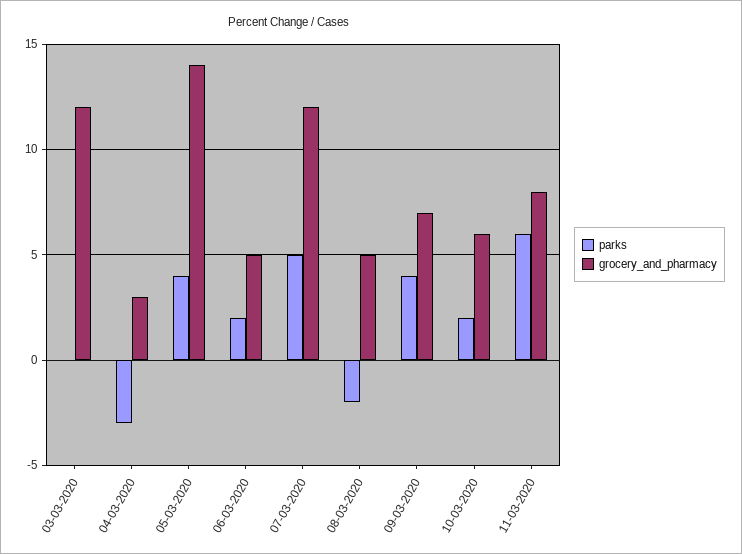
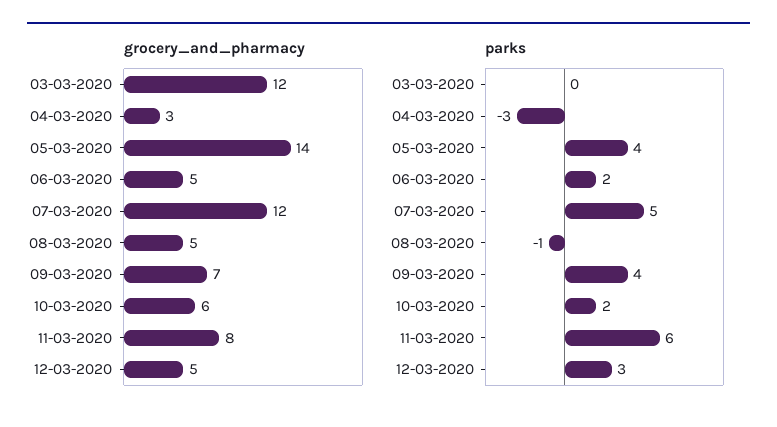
parks, 08-03-2020: -2 -> -1
grocery_and_pharmacy, 12-03-2020: none -> 5
parks, 12-03-2020: none -> 3

